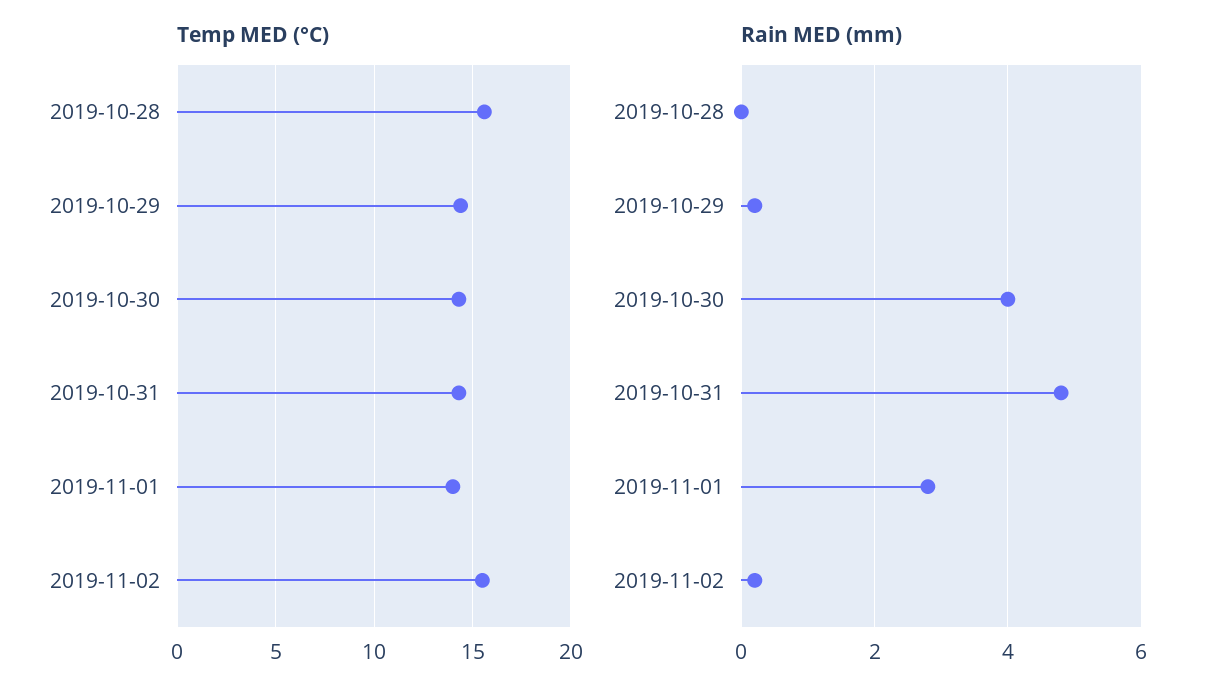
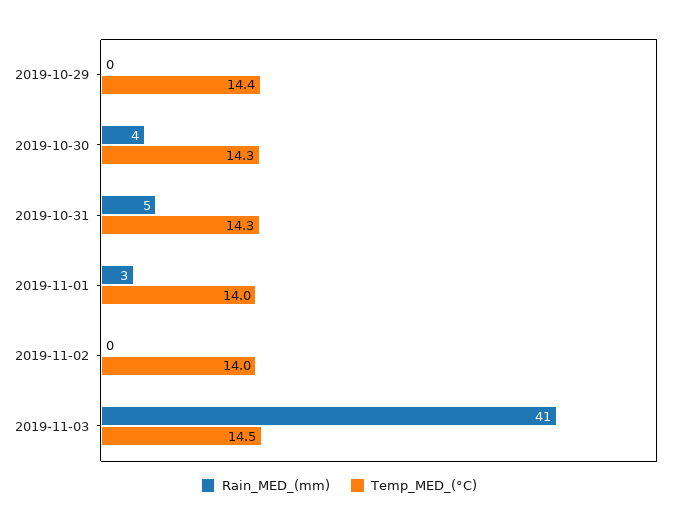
Temp MED (°C), 2019-10-28: 15.5 -> none
Temp MED (°C), 2019-11-02: 15.5 -> 14
Rain MED (mm), 2019-10-28: 0 -> none
Rain MED (mm), 2019-11-03: none -> 41
Temp MED (°C), 2019-11-03: none -> 14.5

